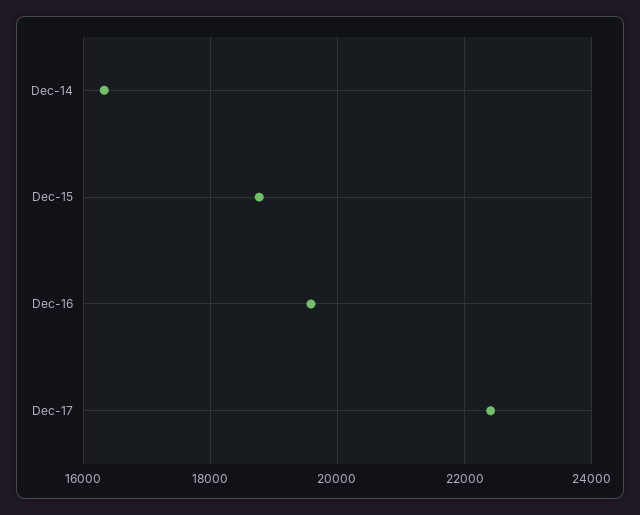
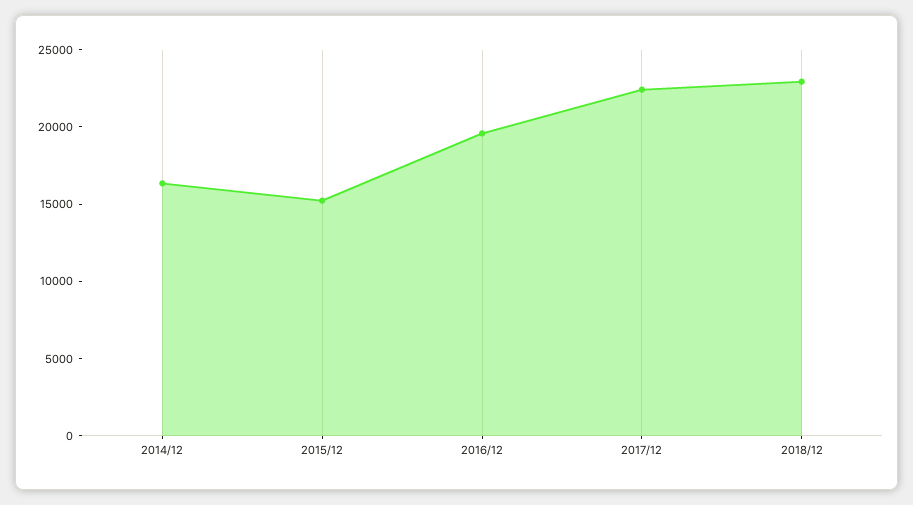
Dec-15: 18800 -> 15000
2018/12: none -> 23000

